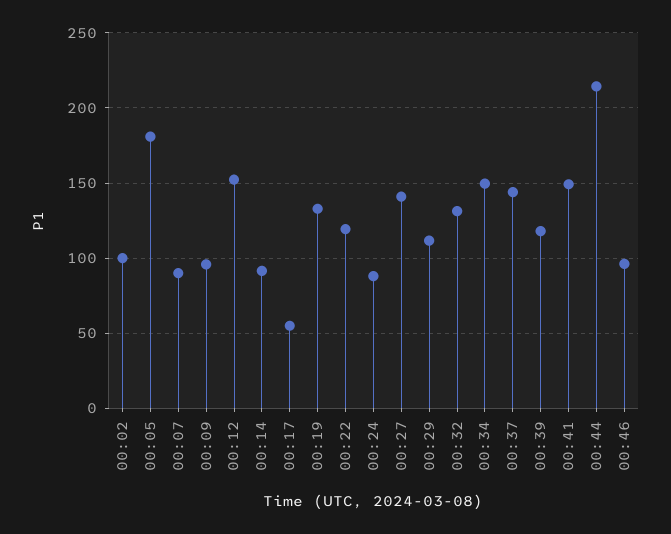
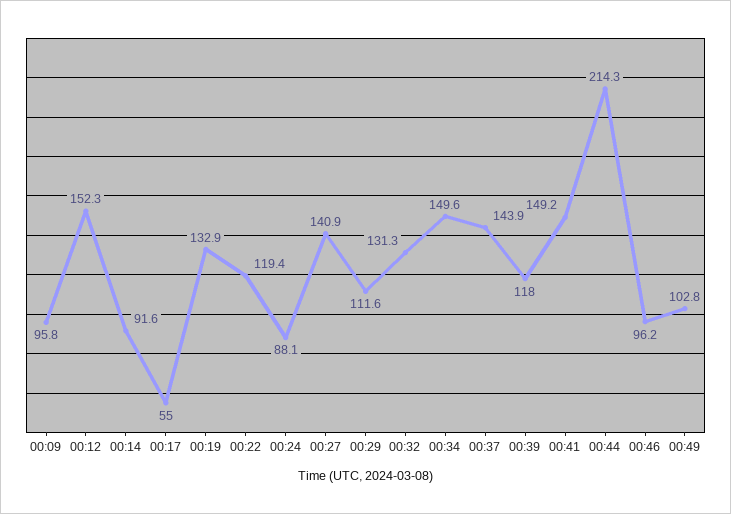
00:02: 100 -> none
00:05: 180 -> none
00:07: 90 -> none
00:49: none -> 102.8

